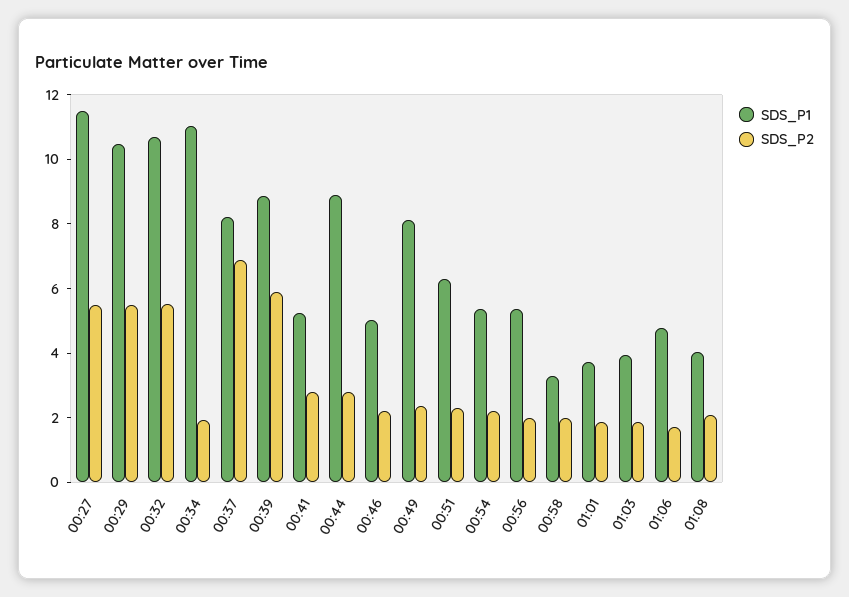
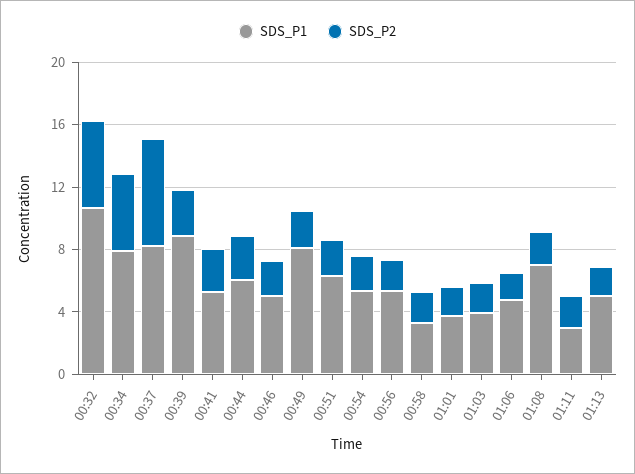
SDS_P1, 00:27: 11.5 -> none
SDS_P2, 00:27: 5.5 -> none
SDS_P1, 00:29: 10.5 -> none
SDS_P2, 00:29: 5.5 -> none
SDS_P1, 00:34: 11 -> 8
SDS_P2, 00:34: 2 -> 5
SDS_P2, 00:39: 6 -> 3
SDS_P1, 00:44: 9 -> 6
SDS_P1, 01:08: 4 -> 7
SDS_P1, 01:11: none -> 3
SDS_P2, 01:11: none -> 2
SDS_P1, 01:13: none -> 5
SDS_P2, 01:13: none -> 2

